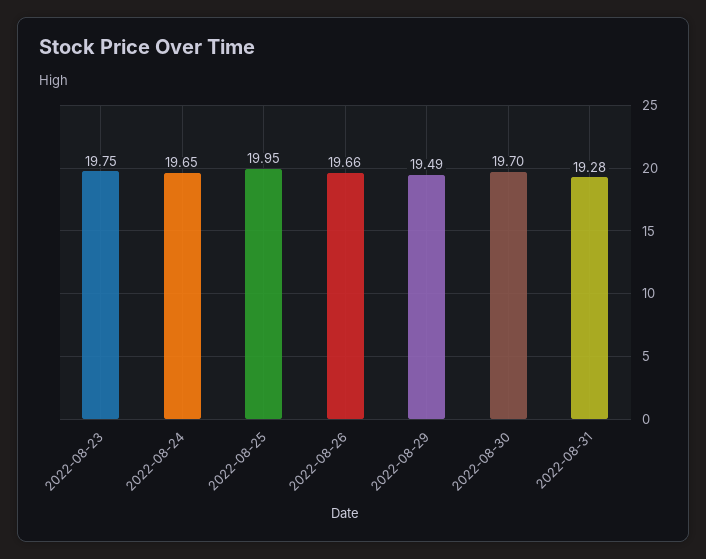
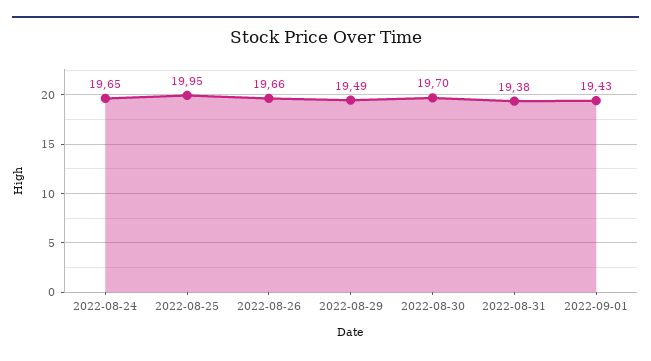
2022-08-23: 19.75 -> none
2022-08-31: 19.28 -> 19.38
2022-09-01: none -> 19.43

